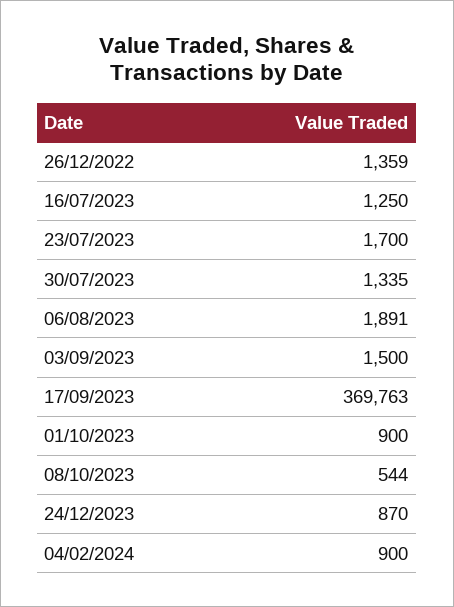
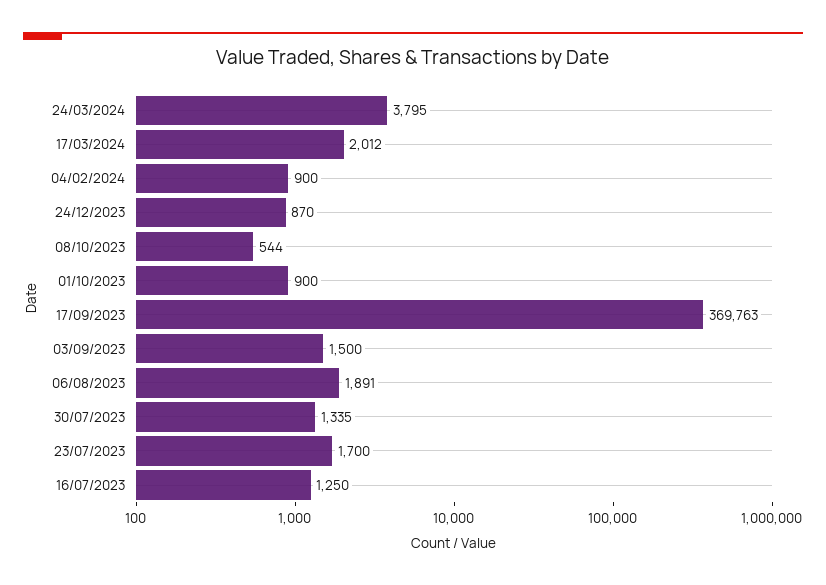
26/12/2022: 1359 -> none
24/03/2024: none -> 3795
17/03/2024: none -> 2012

